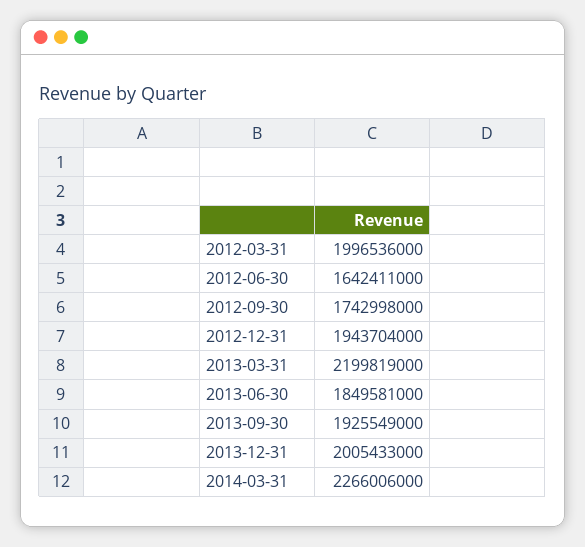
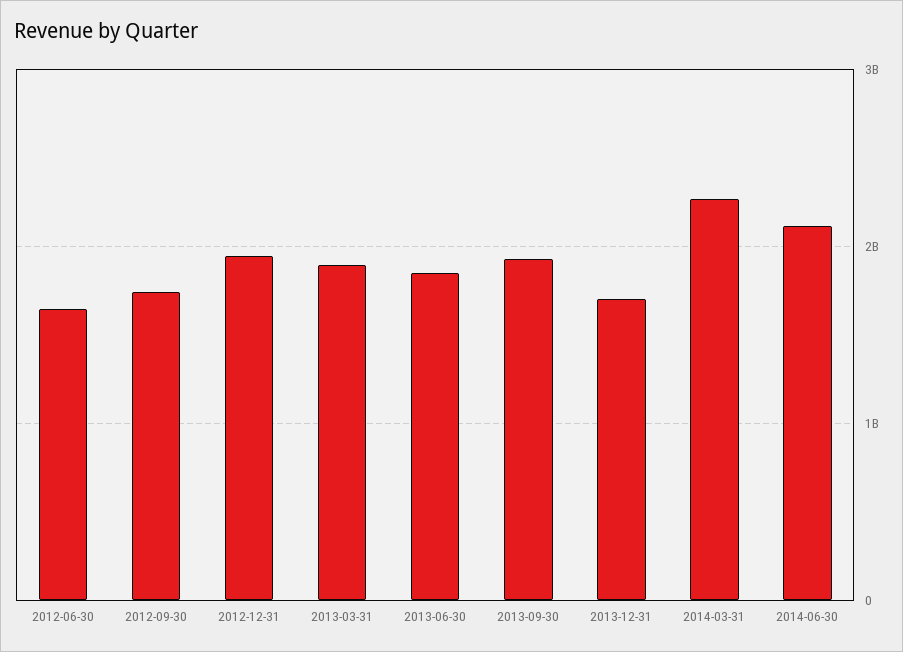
2012-03-31: 1996536000 -> none
2013-03-31: 2199819000 -> 1900000000
2013-12-31: 2005433000 -> 1700000000
2014-06-30: none -> 2100000000

